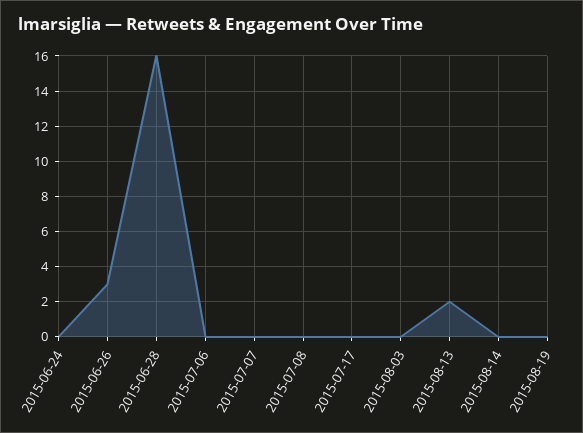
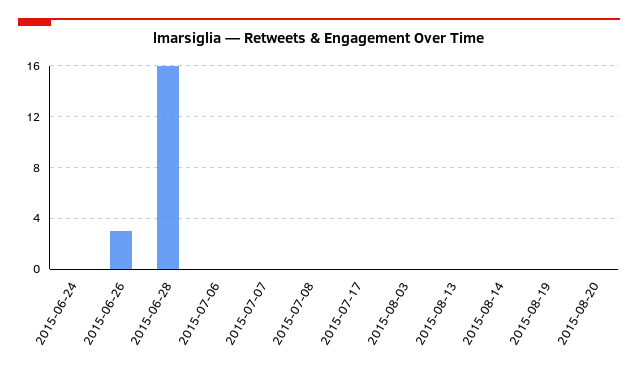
2015-08-13: 2 -> 0
2015-08-20: none -> 0

